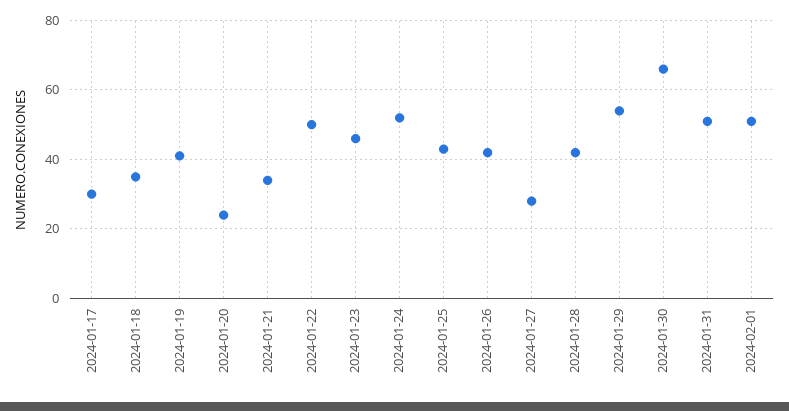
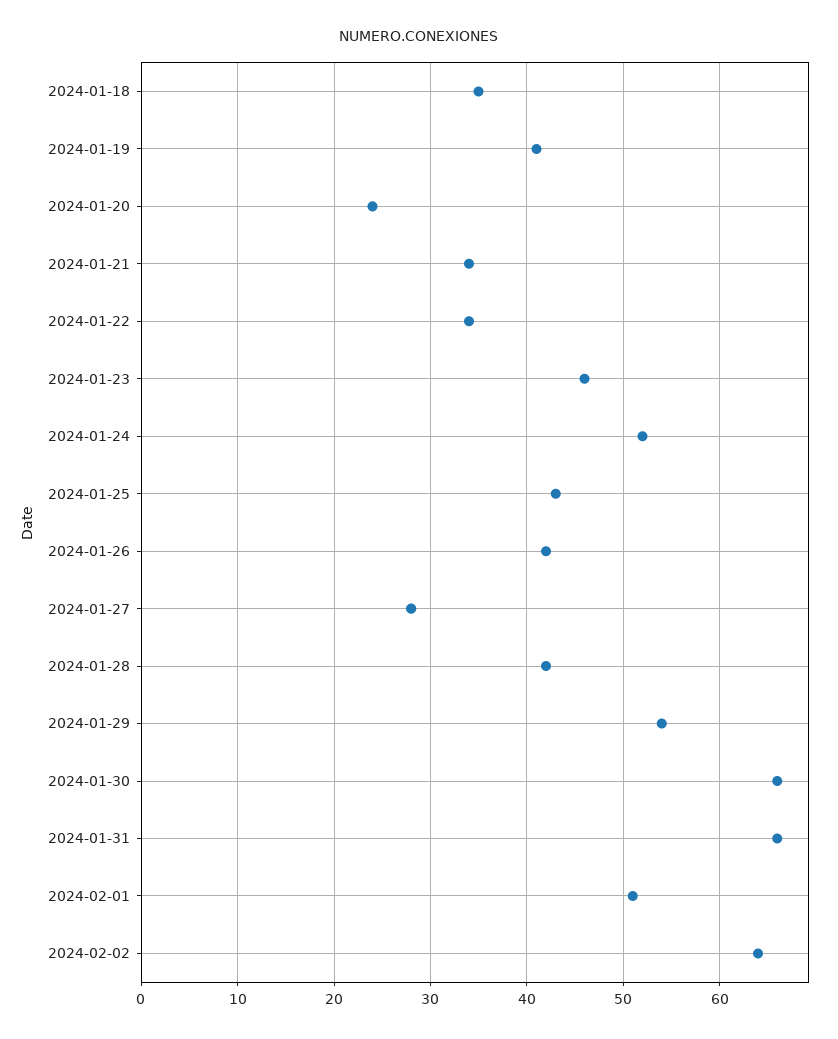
2024-01-17: 30 -> none
2024-01-22: 50 -> 34
2024-01-31: 50 -> 66
2024-02-02: none -> 64

